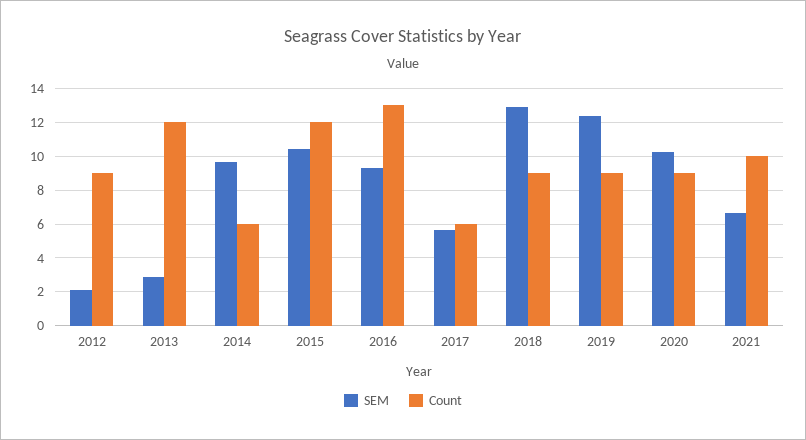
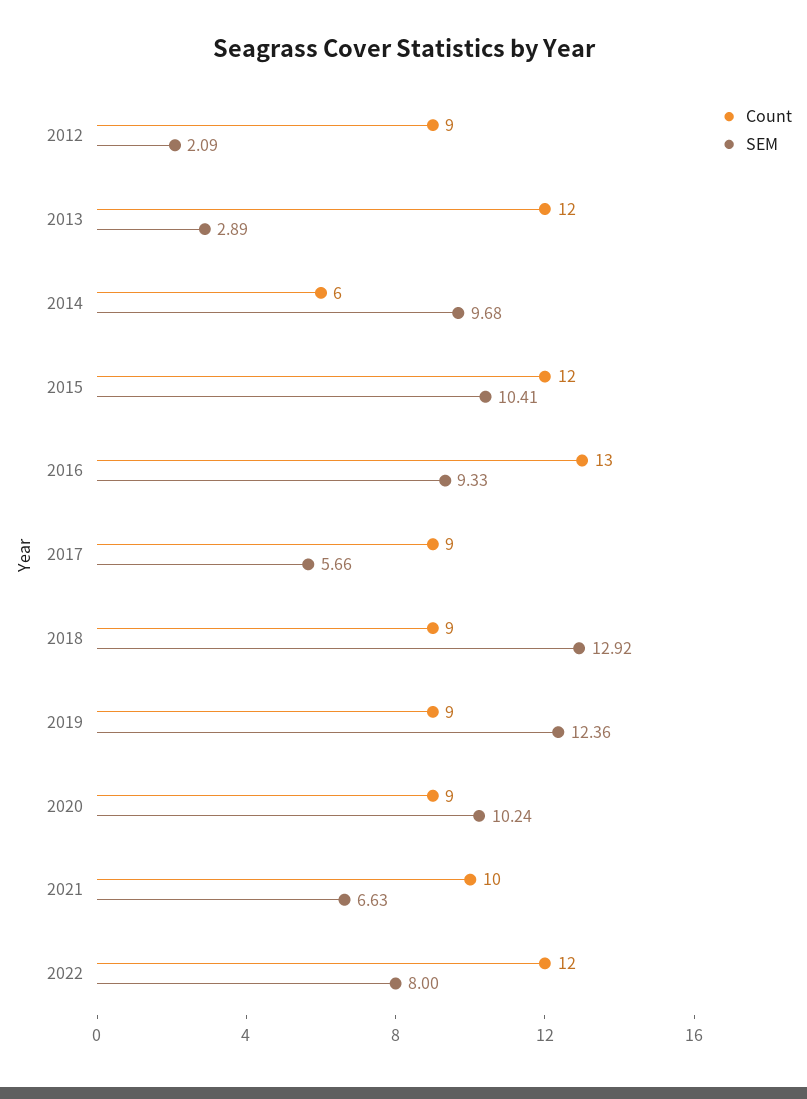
Count, 2017: 6 -> 9
Count, 2022: none -> 12
SEM, 2022: none -> 8

